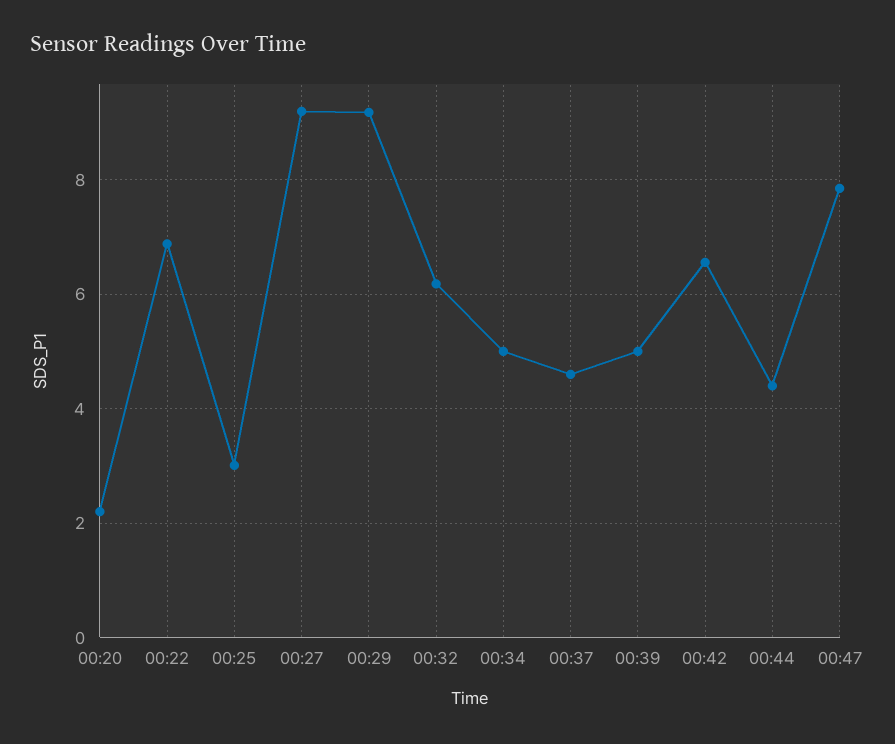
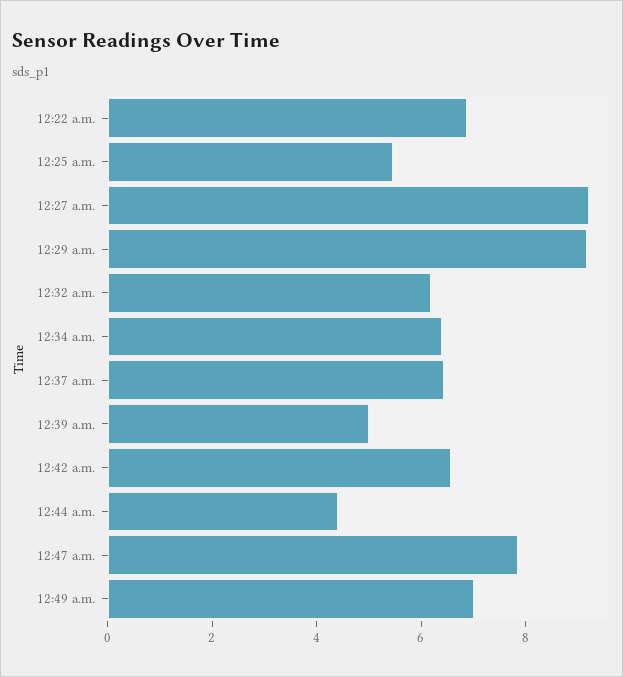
00:20: 2.2 -> none
00:25: 3 -> 5.5
00:34: 5 -> 6.5
00:37: 4.6 -> 6.5
12:49 a.m.: none -> 7

